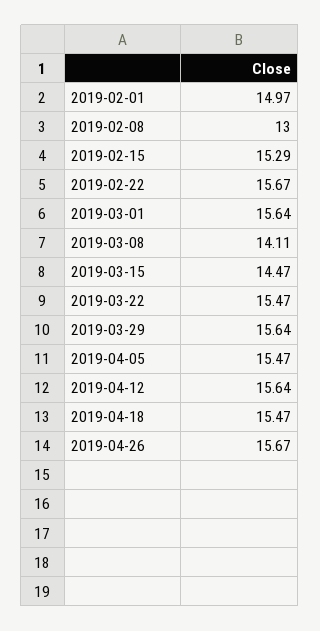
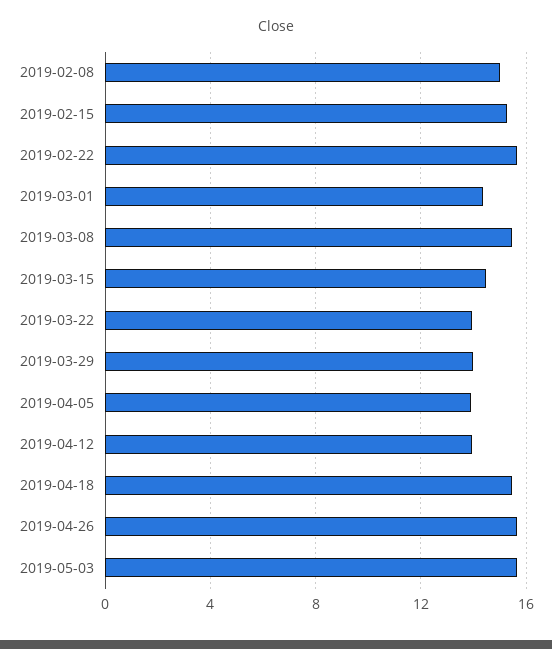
2019-02-01: 14.97 -> none
2019-02-08: 13 -> 15
2019-03-01: 15.64 -> 14.5
2019-03-08: 14.11 -> 15.5
2019-03-22: 15.47 -> 14
2019-03-29: 15.64 -> 14
2019-04-05: 15.47 -> 14
2019-04-12: 15.64 -> 14
2019-05-03: none -> 15.5

